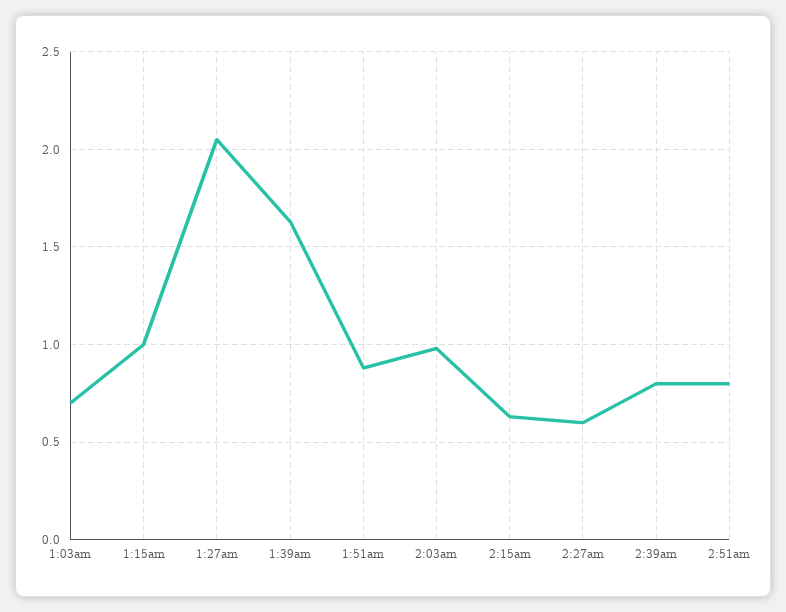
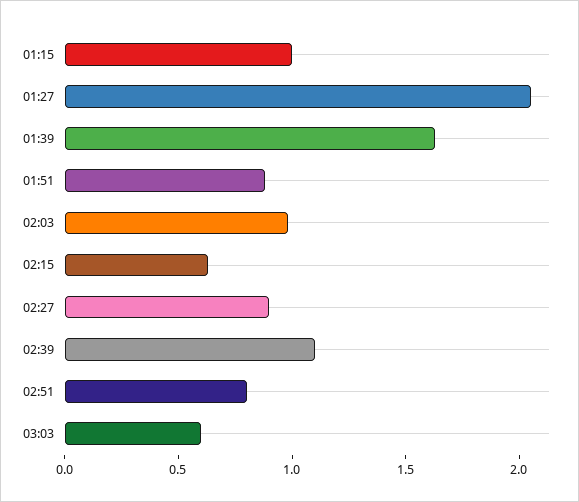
1:03am: 0.7 -> none
2:27am: 0.6 -> 0.9
2:39am: 0.8 -> 1.1
03:03: none -> 0.6

